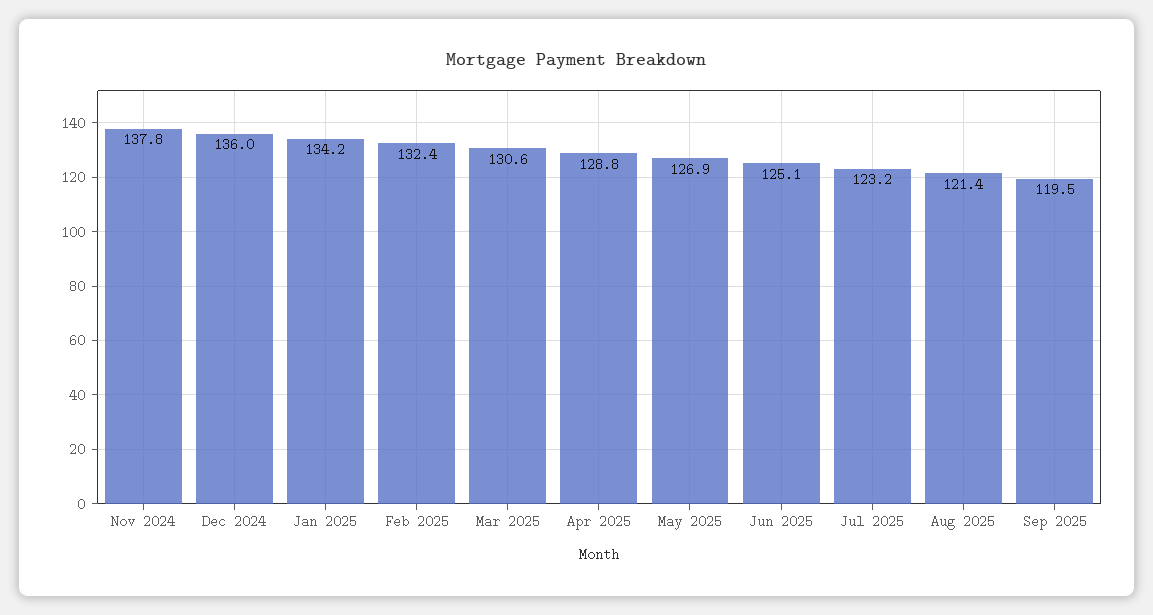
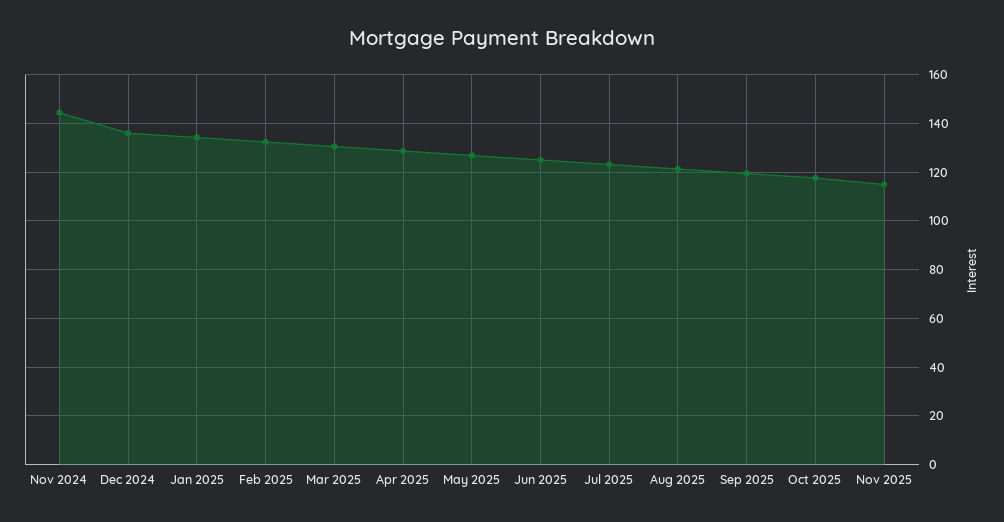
Nov 2024: 137.8 -> 145
Oct 2025: none -> 117.5
Nov 2025: none -> 115

